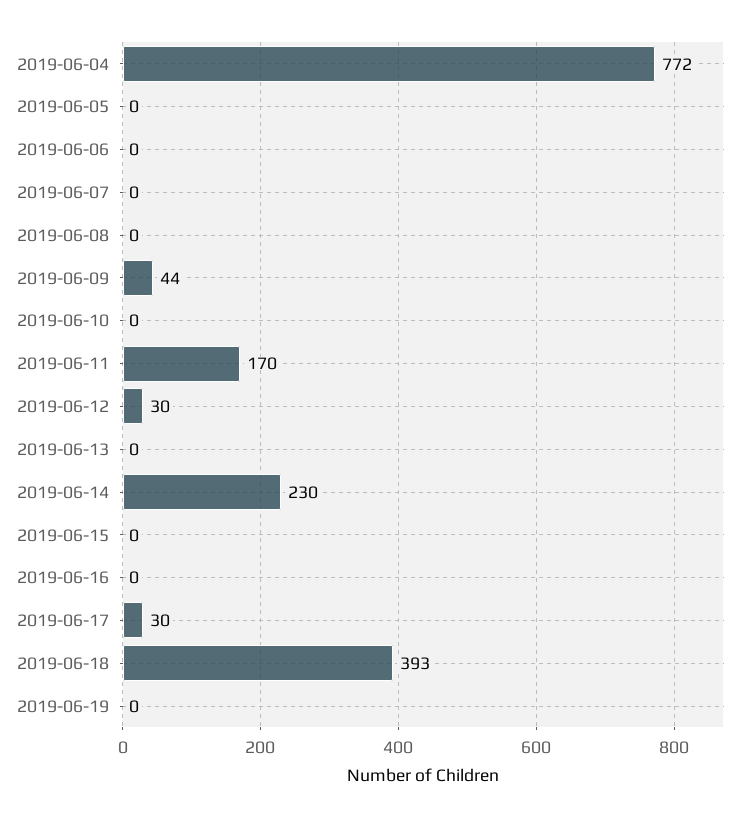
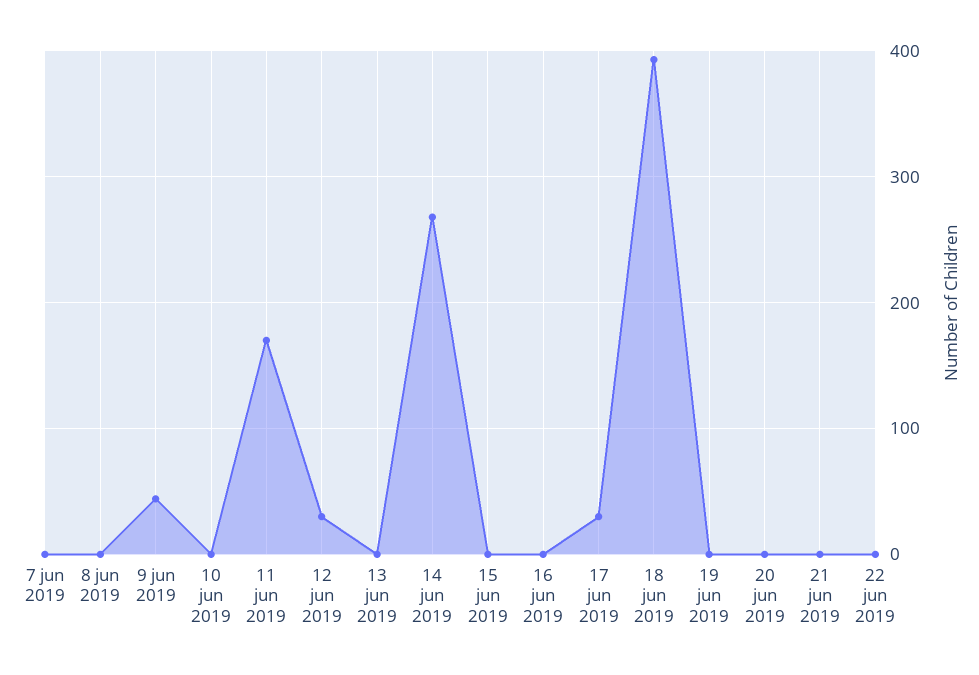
2019-06-04: 772 -> none
2019-06-05: 0 -> none
2019-06-06: 0 -> none
2019-06-14: 230 -> 270
20 jun 2019: none -> 0
21 jun 2019: none -> 0
22 jun 2019: none -> 0

